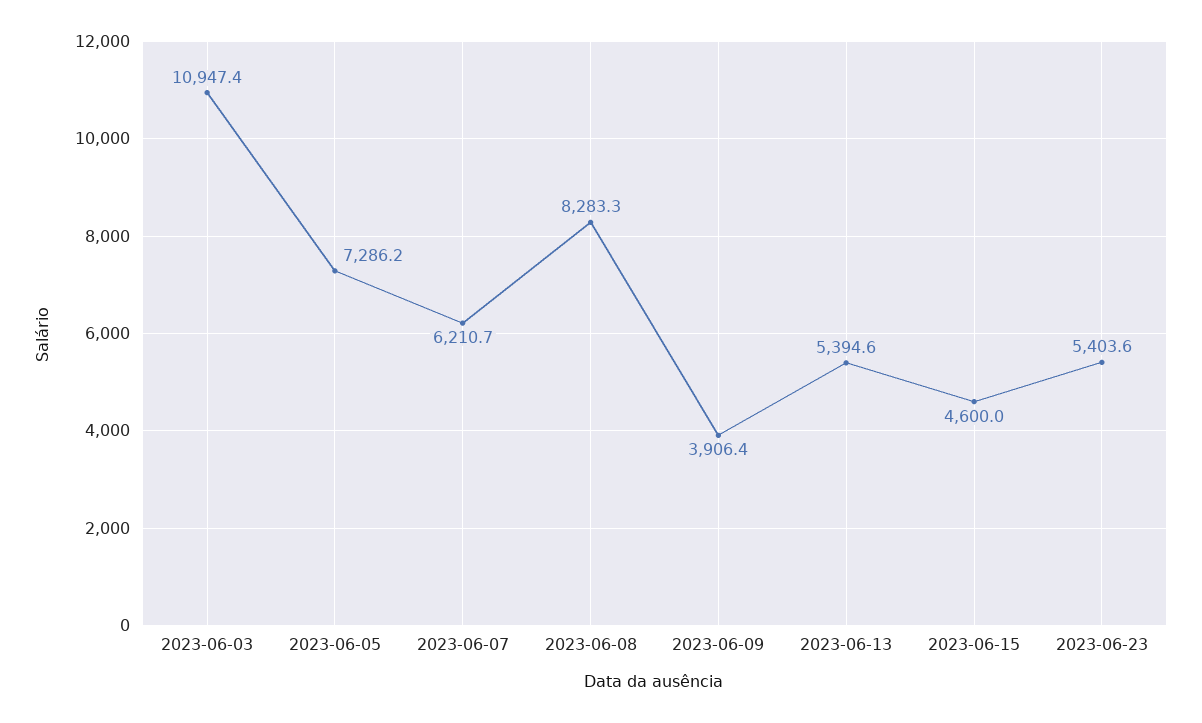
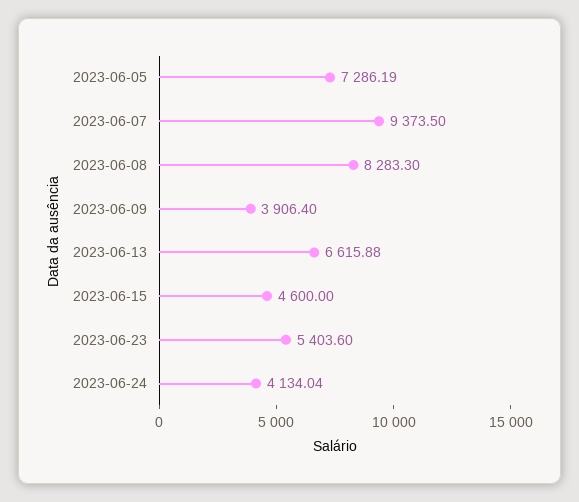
2023-06-03: 10947.4 -> none
2023-06-07: 6210.7 -> 9373.5
2023-06-13: 5394.6 -> 6615.88
2023-06-24: none -> 4134.04

